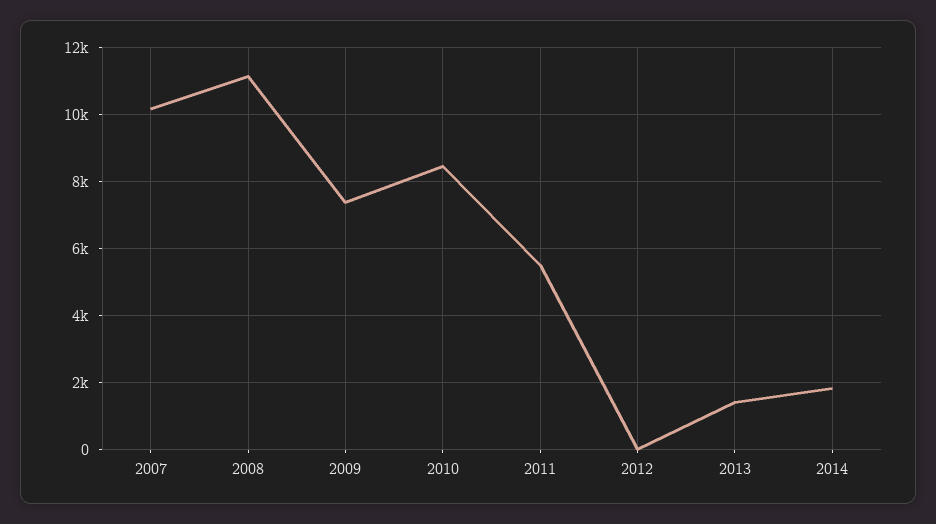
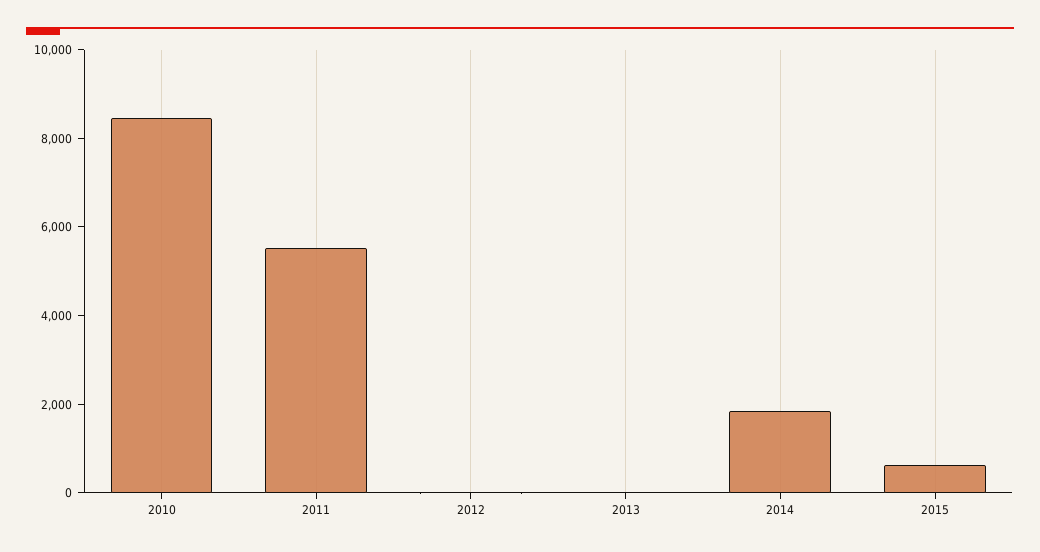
2007: 10200 -> none
2008: 11200 -> none
2009: 7400 -> none
2013: 1400 -> 0
2015: none -> 500

